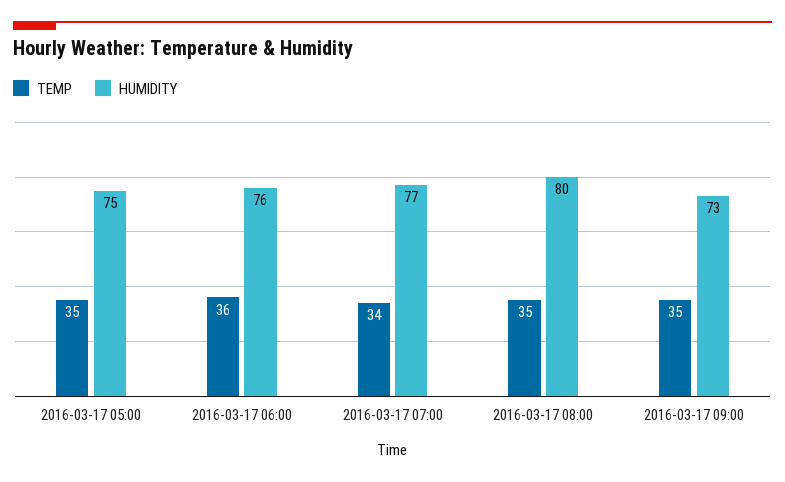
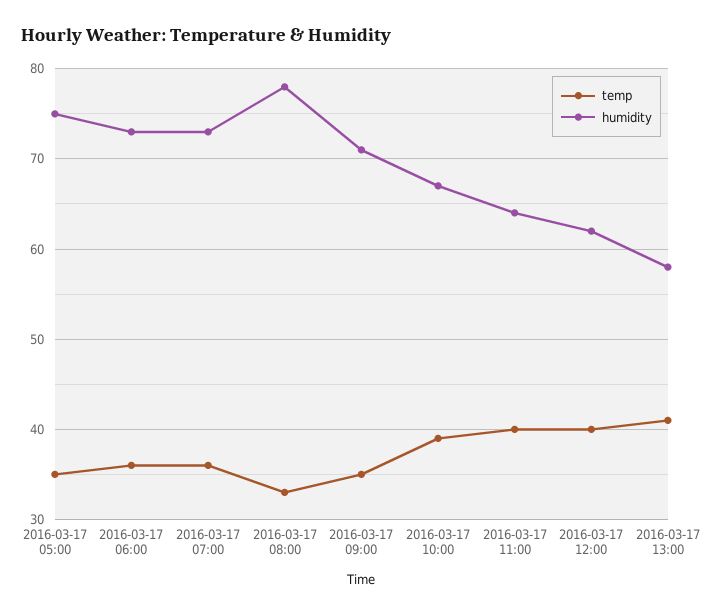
HUMIDITY, 2016-03-17 06:00: 76 -> 73
TEMP, 2016-03-17 07:00: 34 -> 36
HUMIDITY, 2016-03-17 07:00: 77 -> 73
TEMP, 2016-03-17 08:00: 35 -> 33
HUMIDITY, 2016-03-17 08:00: 80 -> 78
HUMIDITY, 2016-03-17 09:00: 73 -> 71
TEMP, 2016-03-17 10:00: none -> 39
HUMIDITY, 2016-03-17 10:00: none -> 67
TEMP, 2016-03-17 11:00: none -> 40
HUMIDITY, 2016-03-17 11:00: none -> 64
TEMP, 2016-03-17 12:00: none -> 40
HUMIDITY, 2016-03-17 12:00: none -> 62
TEMP, 2016-03-17 13:00: none -> 41
HUMIDITY, 2016-03-17 13:00: none -> 58

